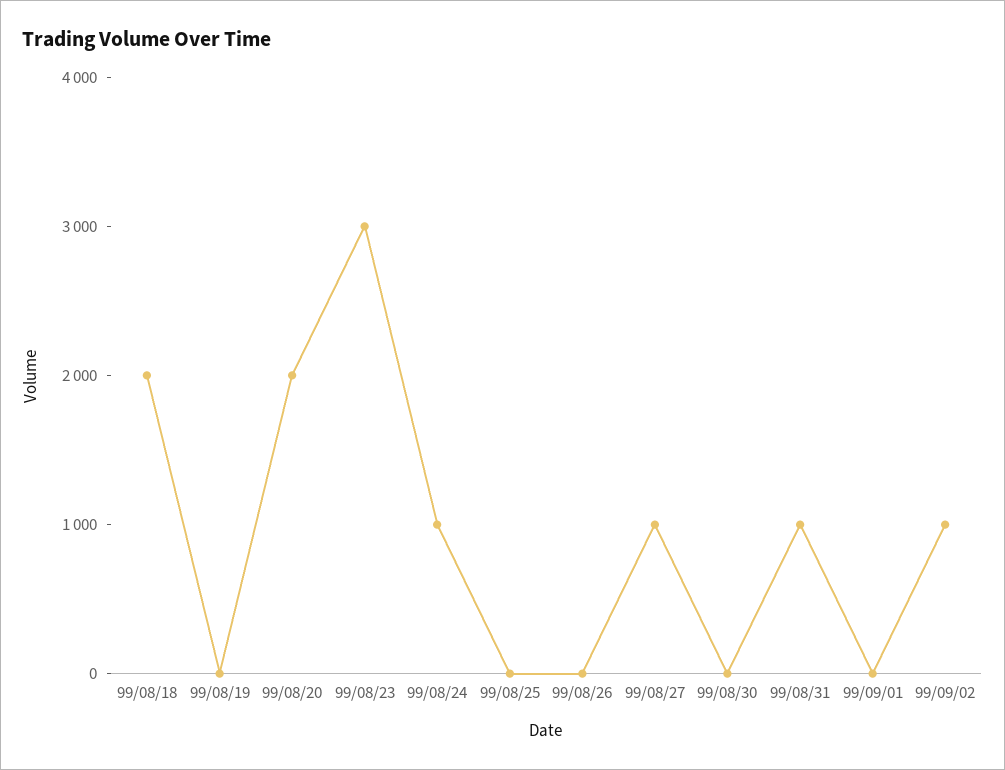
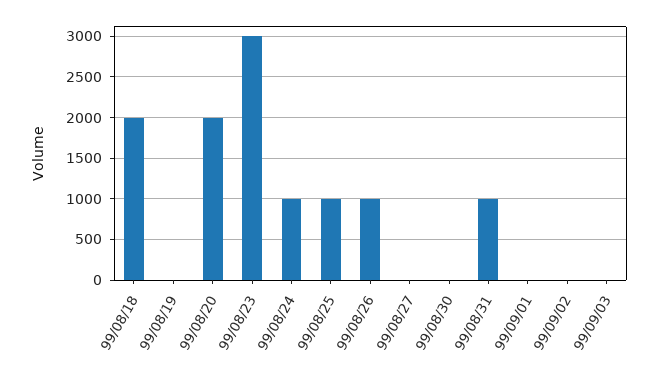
99/08/25: 0 -> 1000
99/08/26: 0 -> 1000
99/08/27: 1000 -> 0
99/09/02: 1000 -> 0
99/09/03: none -> 0

